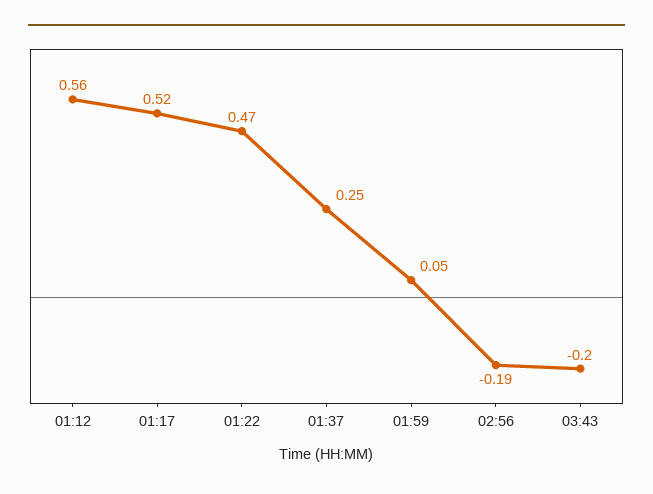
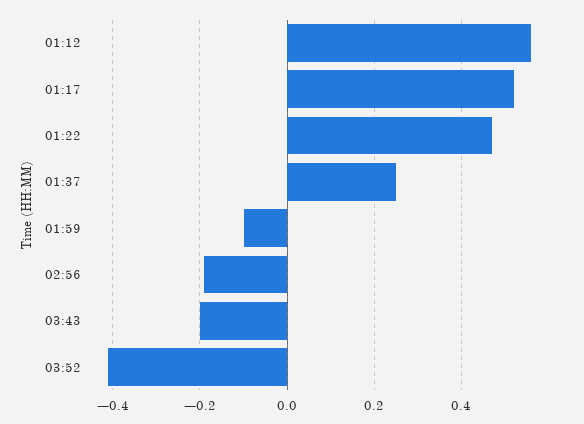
01:59: 0.05 -> -0.1
03:52: none -> -0.4

